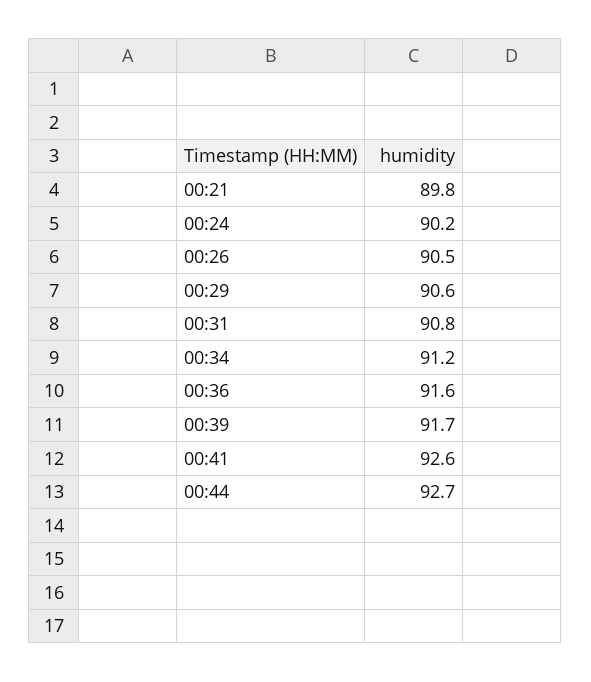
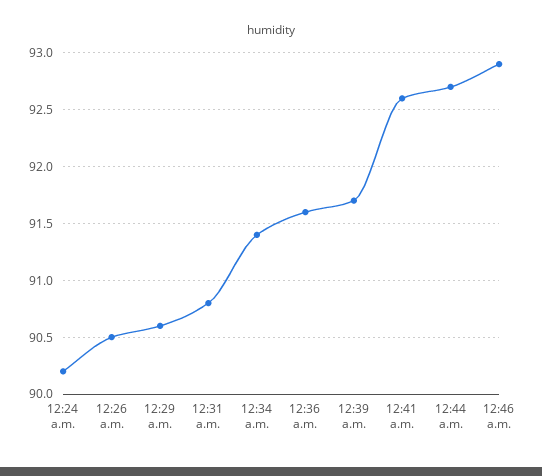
00:21: 89.8 -> none
00:34: 91.2 -> 91.4
12:46 a.m.: none -> 92.9

